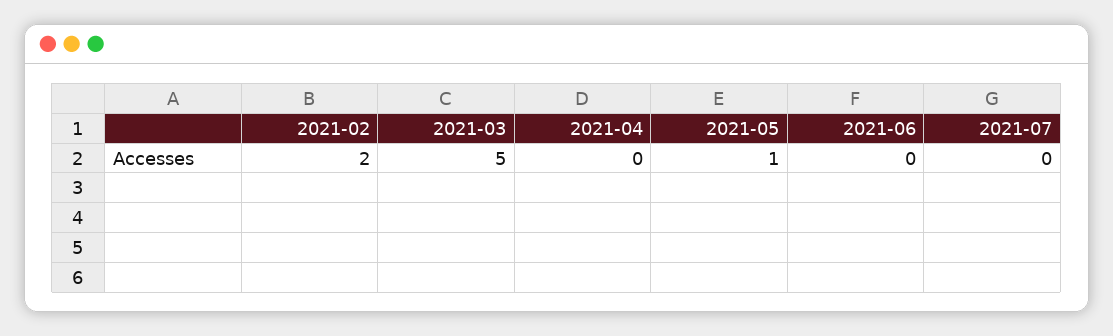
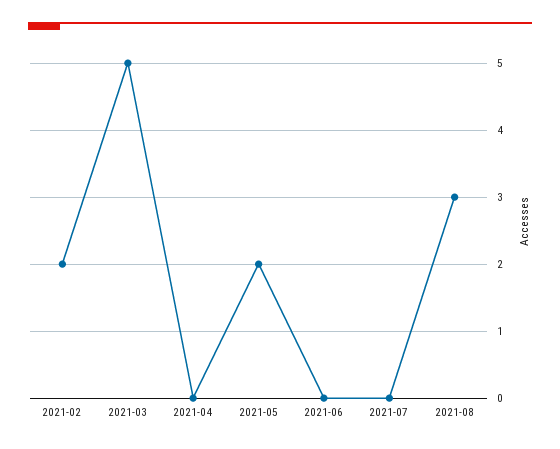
2021-05: 1 -> 2
2021-08: none -> 3

